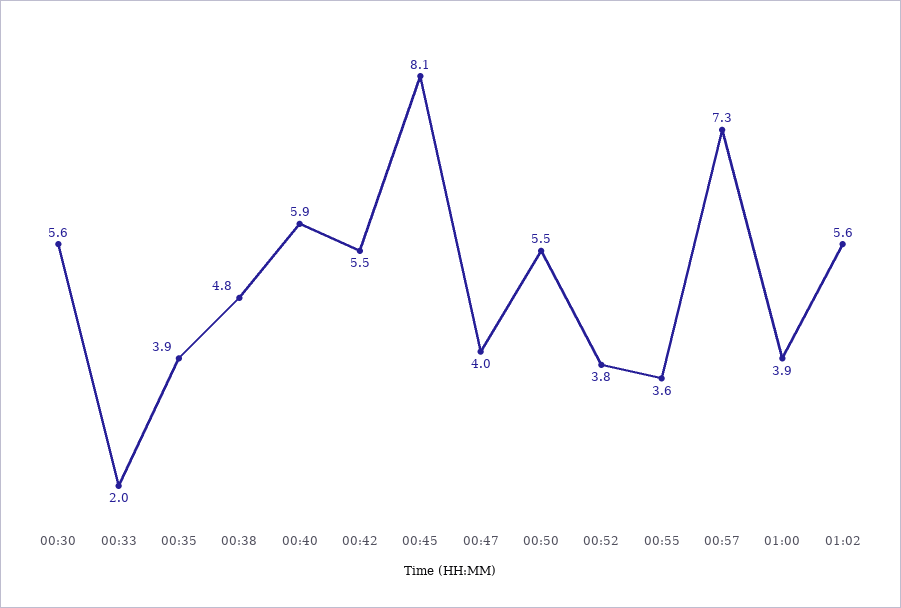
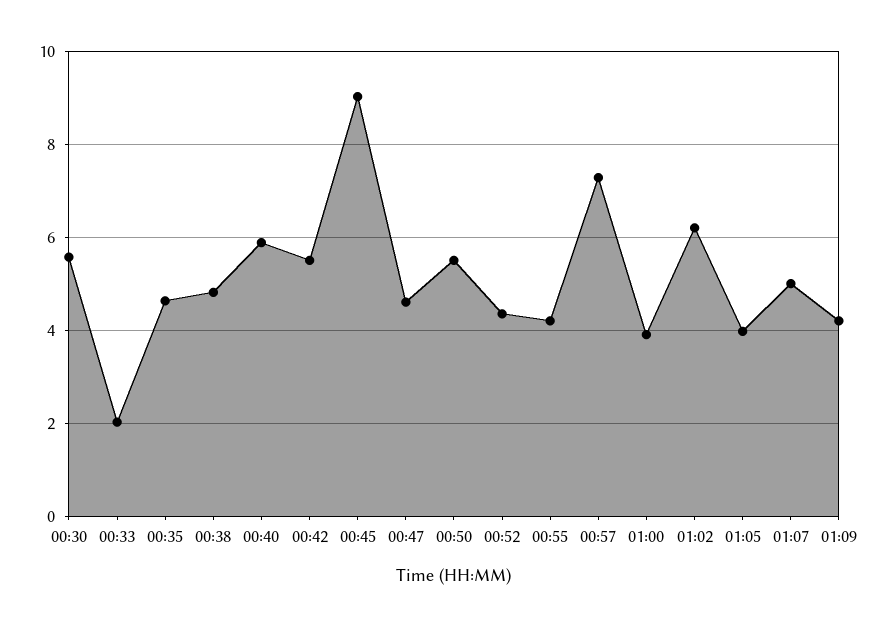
00:35: 3.9 -> 4.6
00:45: 8.1 -> 9
00:47: 4 -> 4.6
00:52: 3.8 -> 4.4
00:55: 3.6 -> 4.2
01:02: 5.6 -> 6.2
01:05: none -> 4
01:07: none -> 5
01:09: none -> 4.2

